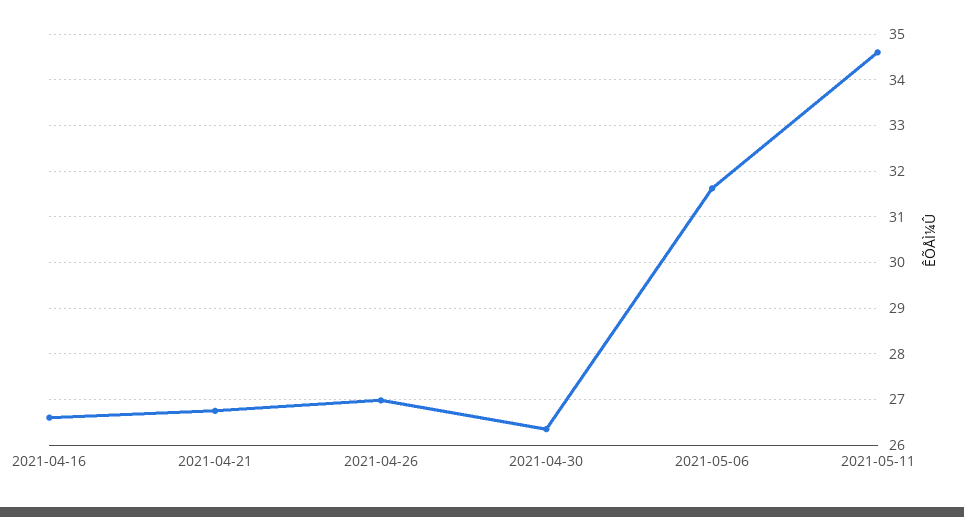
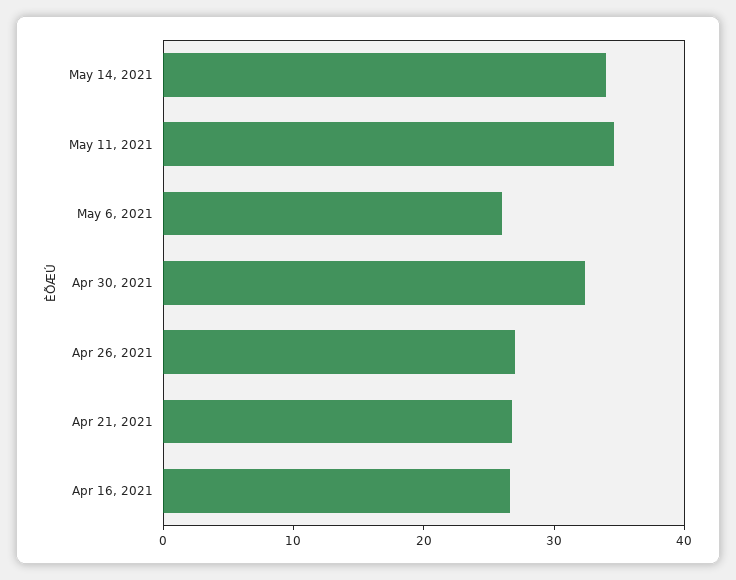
2021-04-30: 26.4 -> 32
2021-05-06: 31.6 -> 26
May 14, 2021: none -> 34

